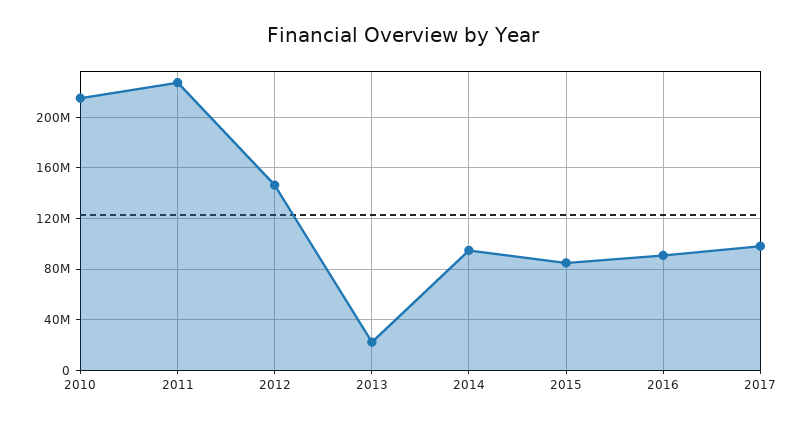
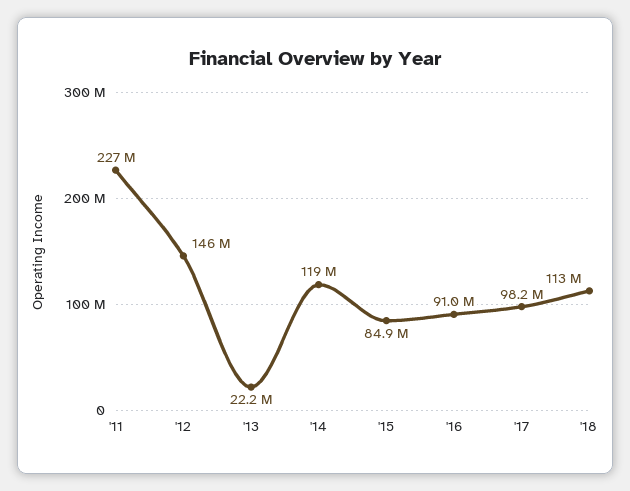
2010: 215000000 -> none
2014: 95000000 -> 119000000
'18: none -> 113000000

